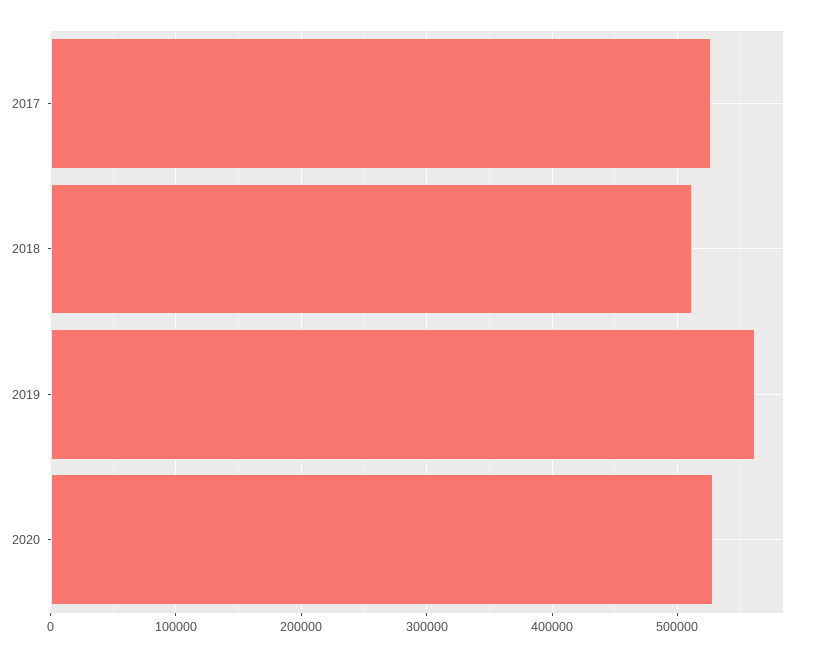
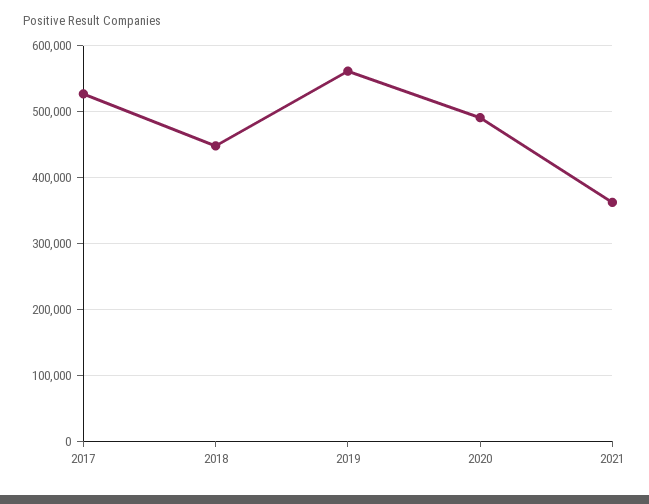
2018: 510000 -> 450000
2020: 530000 -> 490000
2021: none -> 360000

